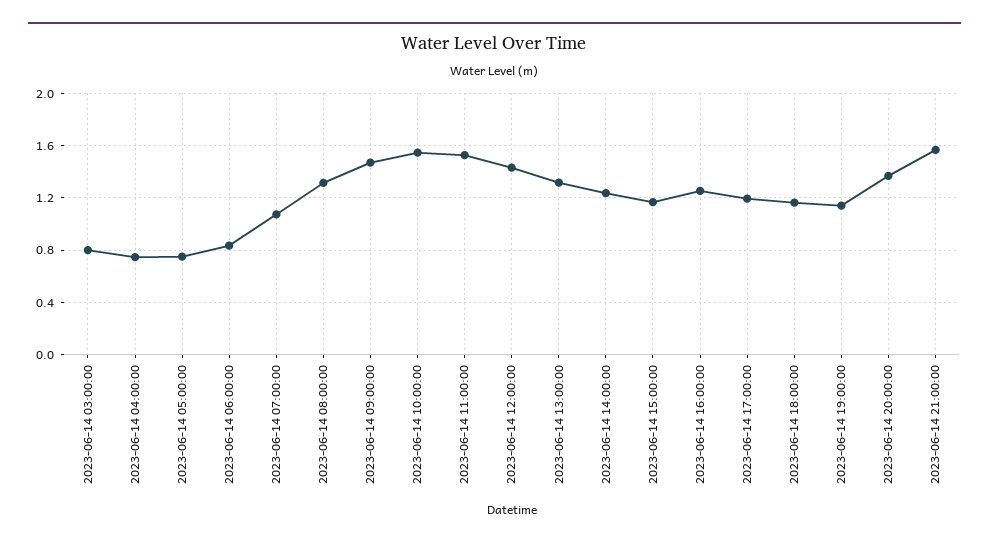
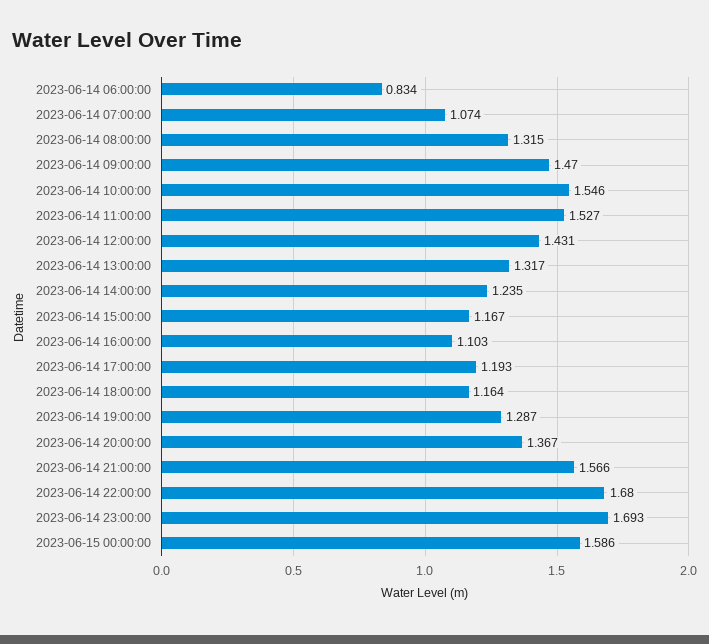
2023-06-14 03:00:00: 0.8 -> none
2023-06-14 04:00:00: 0.75 -> none
2023-06-14 05:00:00: 0.75 -> none
2023-06-14 16:00:00: 1.25 -> 1.103
2023-06-14 19:00:00: 1.15 -> 1.287
2023-06-14 22:00:00: none -> 1.68
2023-06-14 23:00:00: none -> 1.693
2023-06-15 00:00:00: none -> 1.586

